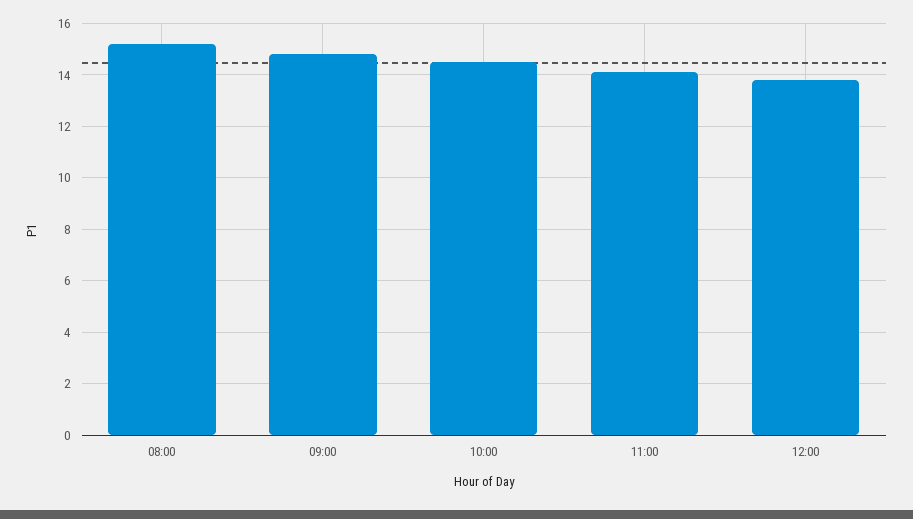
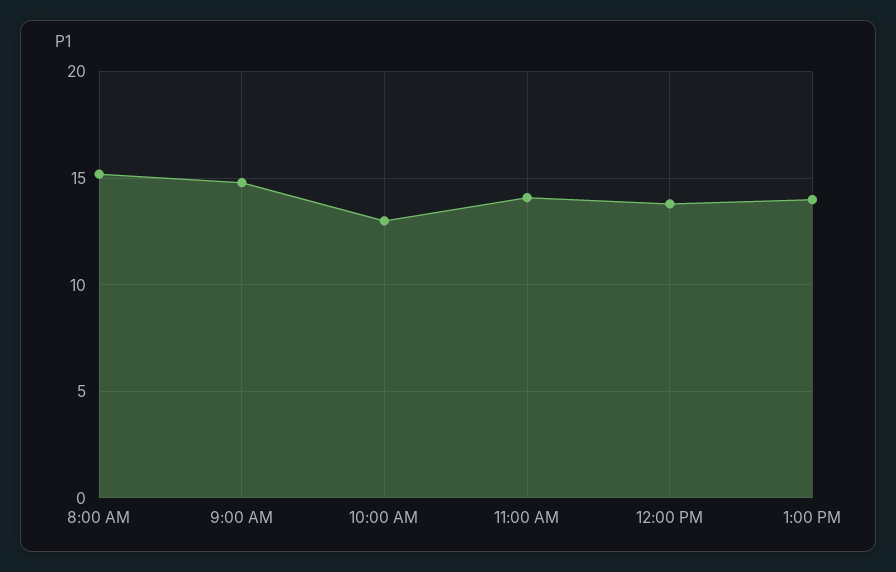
10:00: 14.5 -> 13
1:00 PM: none -> 14

